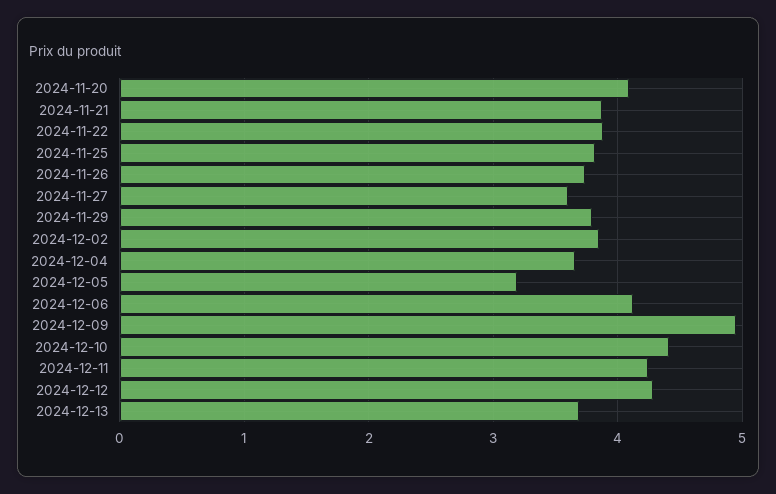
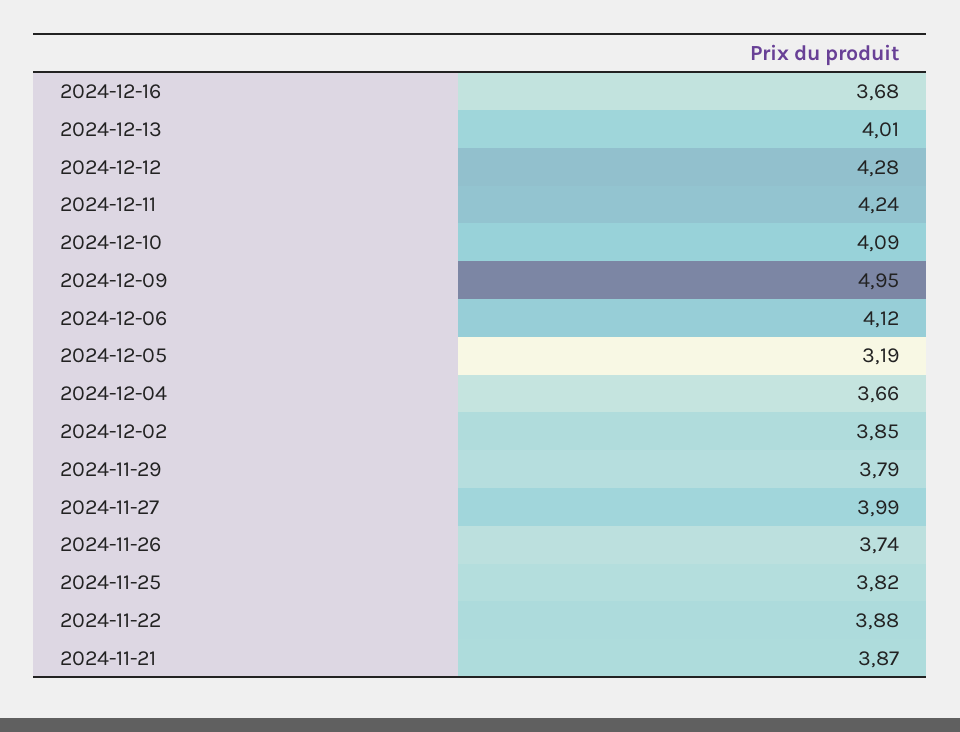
2024-11-20: 4.1 -> none
2024-11-27: 3.6 -> 3.99
2024-12-10: 4.4 -> 4.09
2024-12-13: 3.7 -> 4.01
2024-12-16: none -> 3.68

